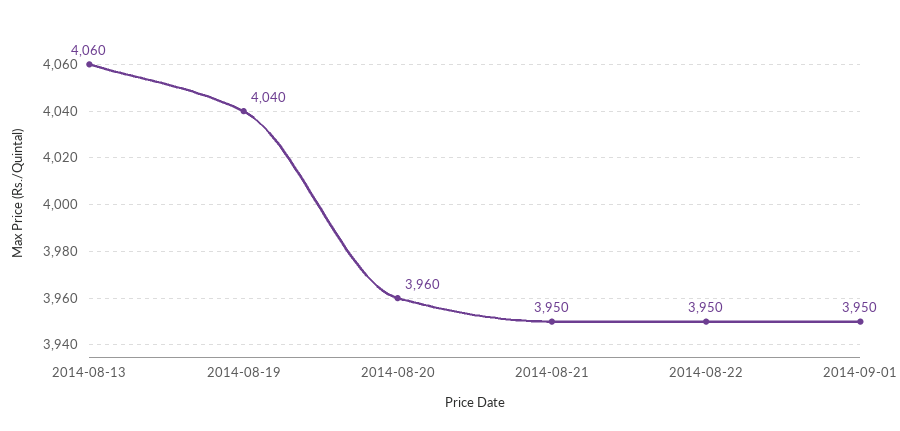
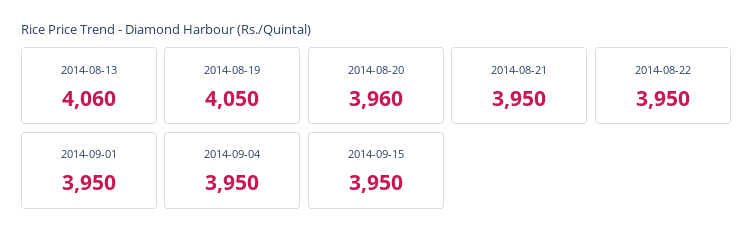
2014-08-19: 4040 -> 4050
2014-09-04: none -> 3950
2014-09-15: none -> 3950

